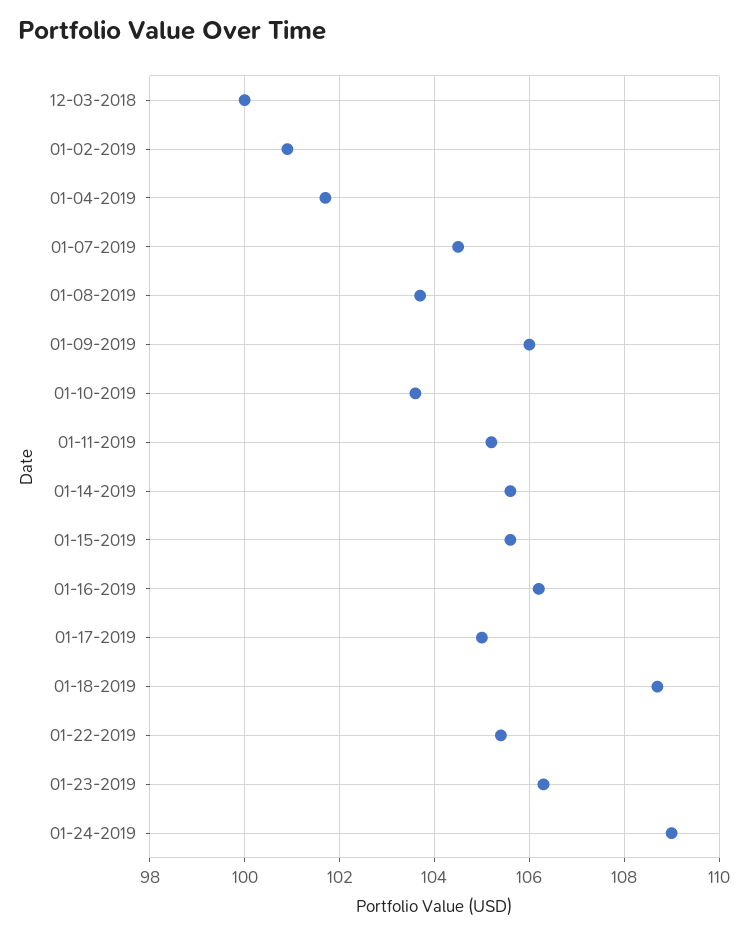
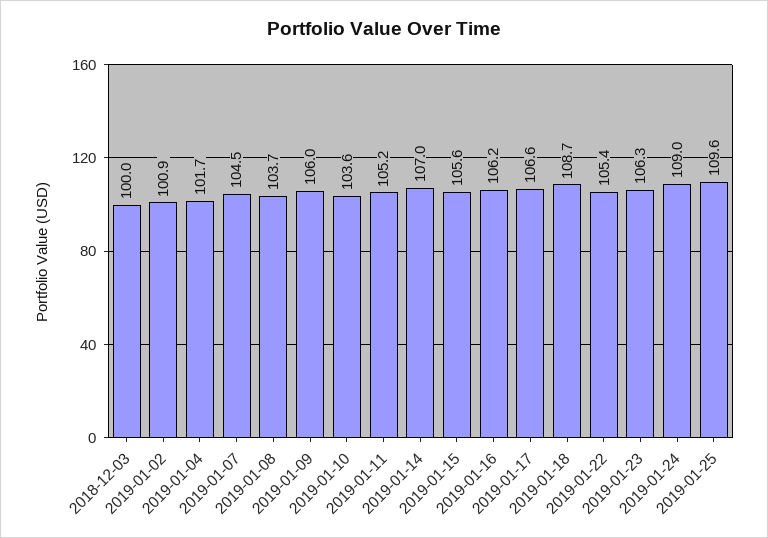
01-14-2019: 105.5 -> 107
01-17-2019: 105 -> 106.6
2019-01-25: none -> 109.6

